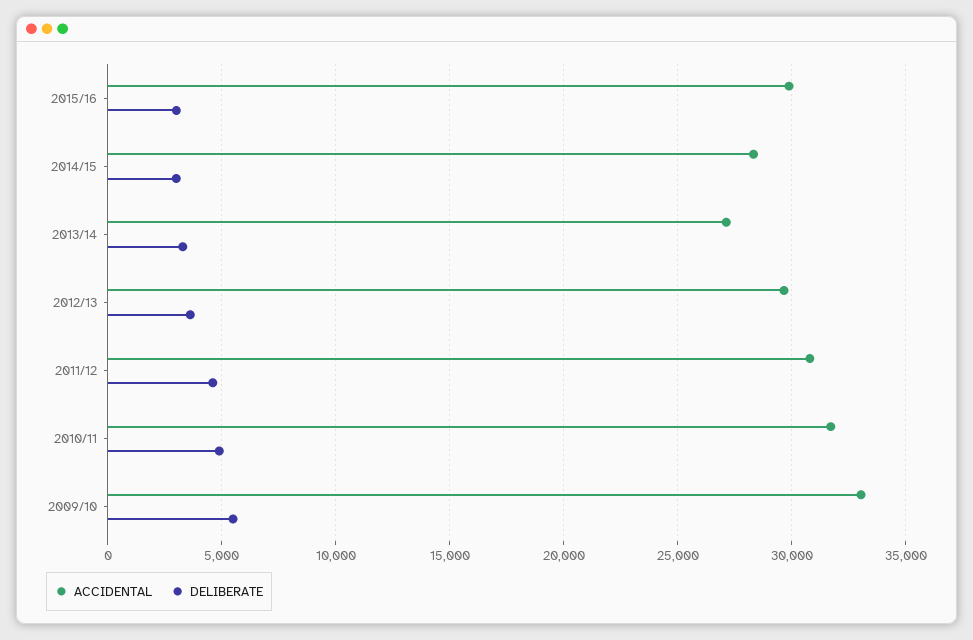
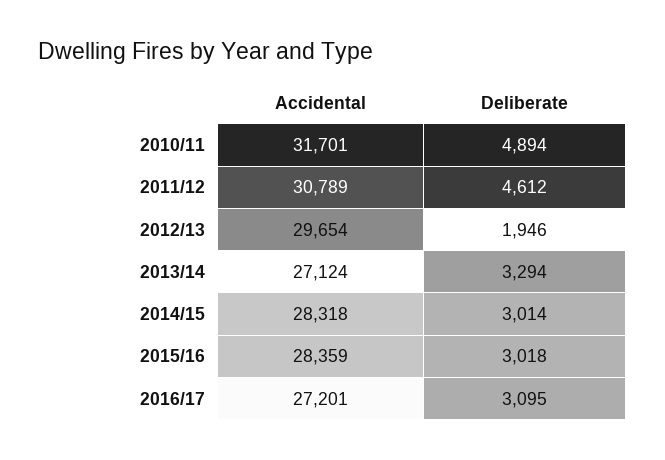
ACCIDENTAL, 2015/16: 30000 -> 28359
DELIBERATE, 2012/13: 3500 -> 1946
ACCIDENTAL, 2009/10: 33000 -> none
DELIBERATE, 2009/10: 5500 -> none
ACCIDENTAL, 2016/17: none -> 27201
DELIBERATE, 2016/17: none -> 3095

